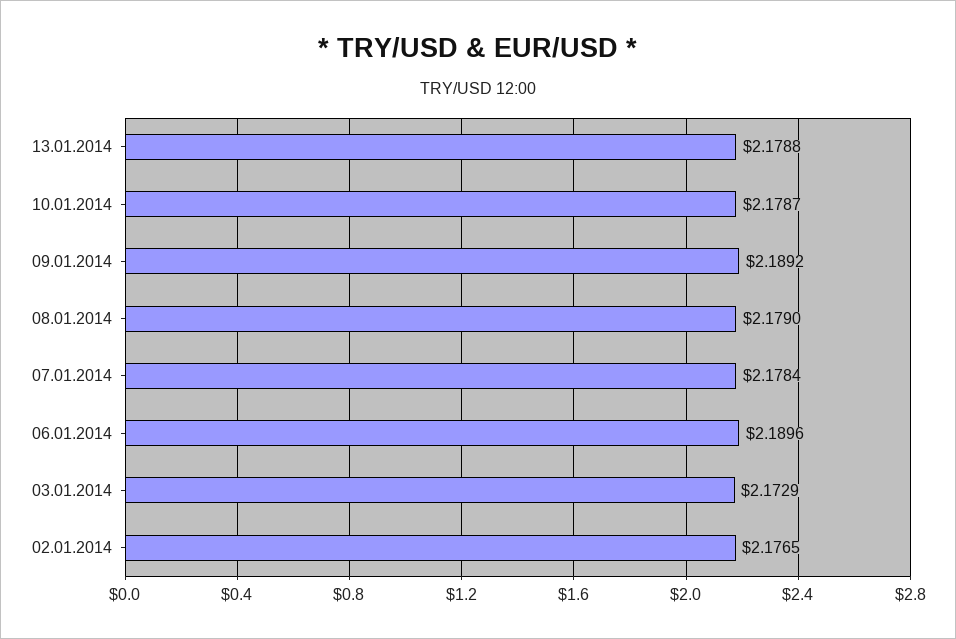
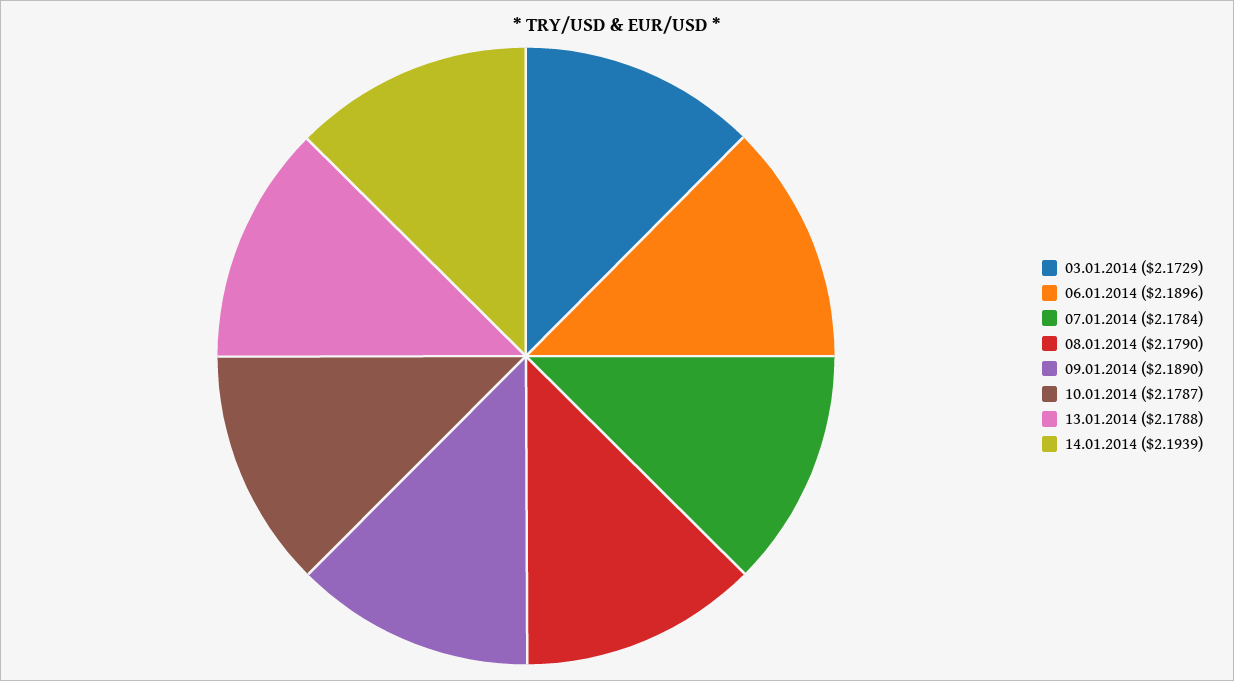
09.01.2014: 2.1892 -> 2.189
02.01.2014: 2.1765 -> none
14.01.2014: none -> 2.1939

